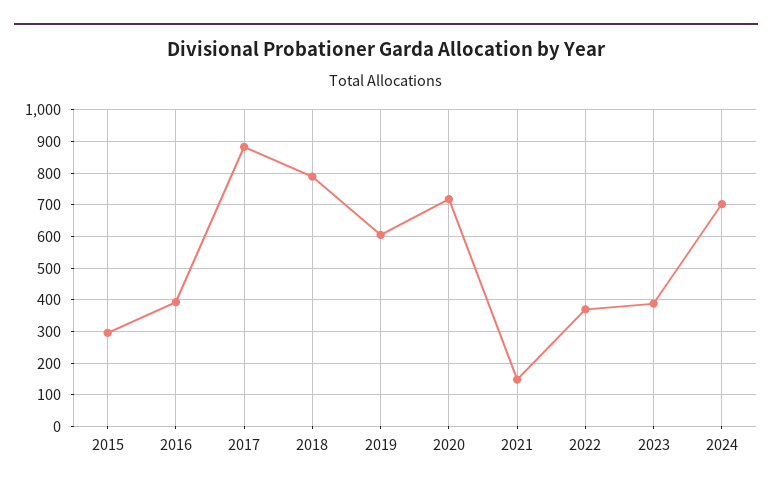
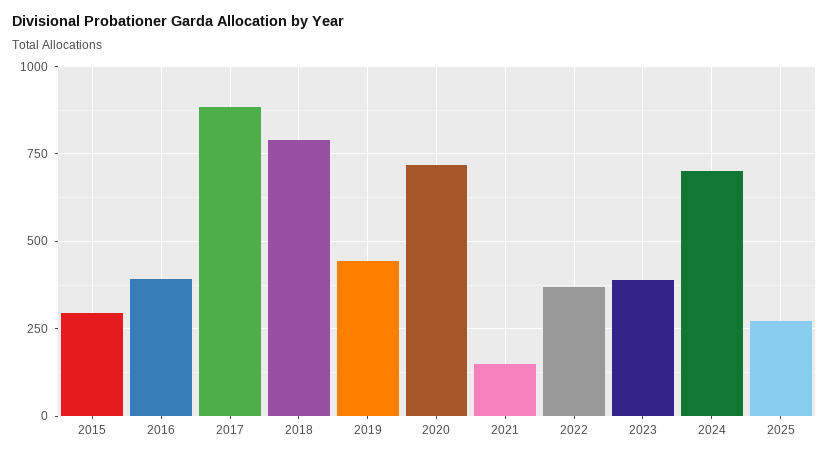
2019: 600 -> 450
2025: none -> 275

